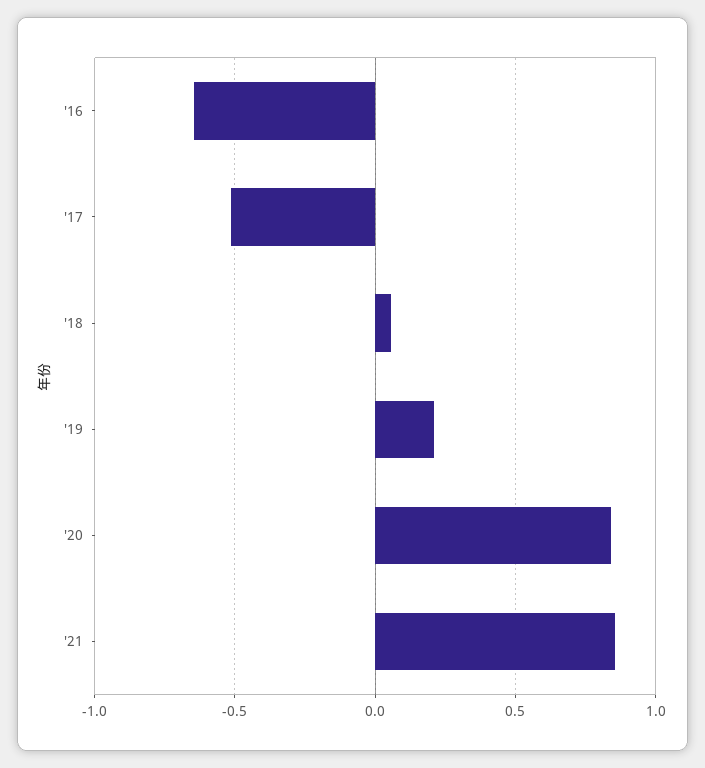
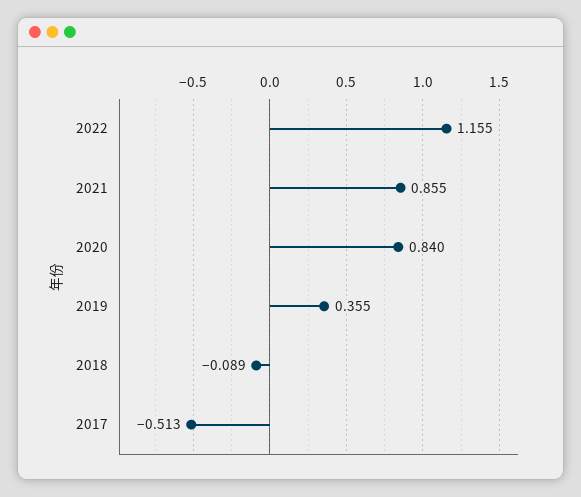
'16: -0.65 -> none
'18: 0.05 -> -0.089
'19: 0.2 -> 0.355
2022: none -> 1.155

